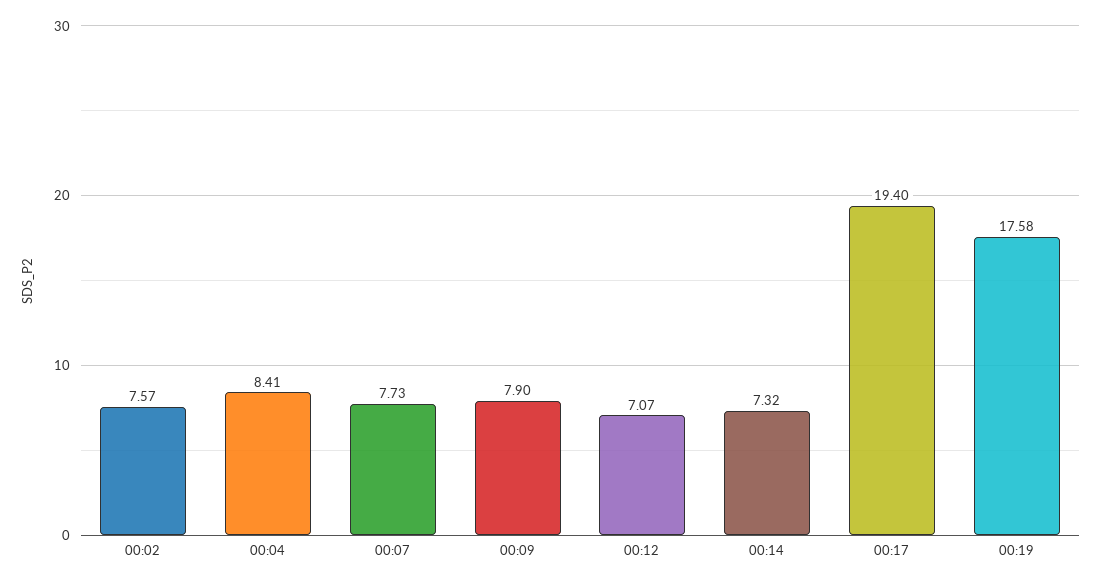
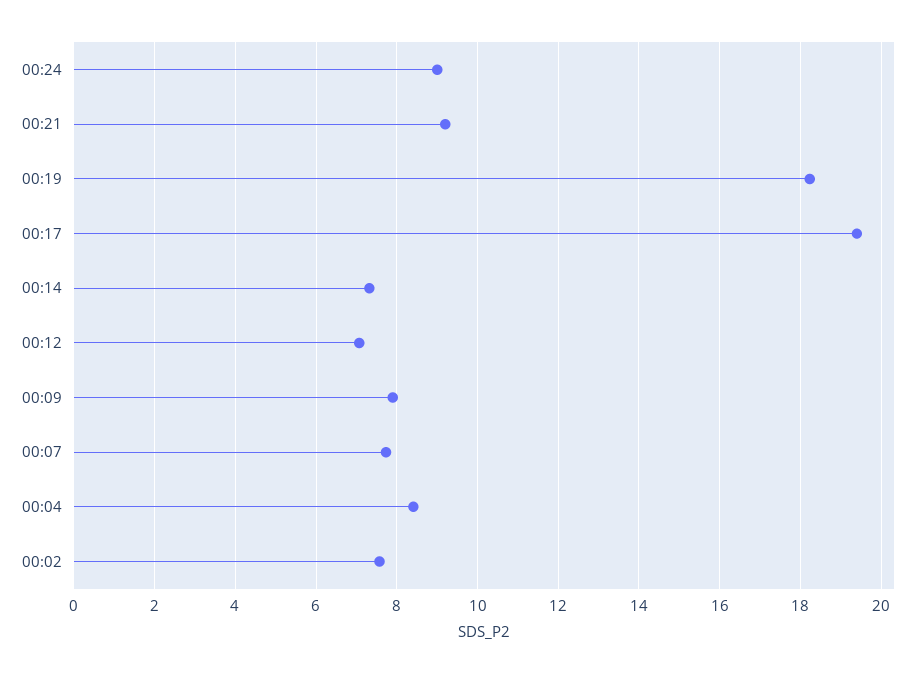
00:19: 17.58 -> 18.2
00:24: none -> 9
00:21: none -> 9.2

